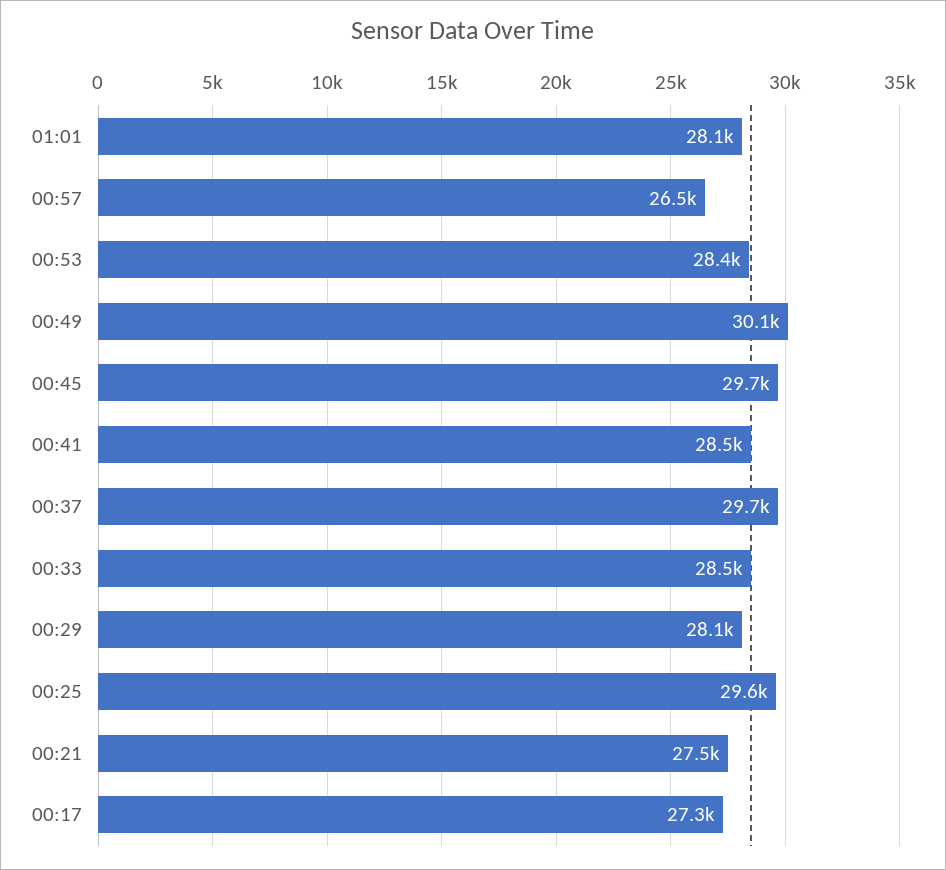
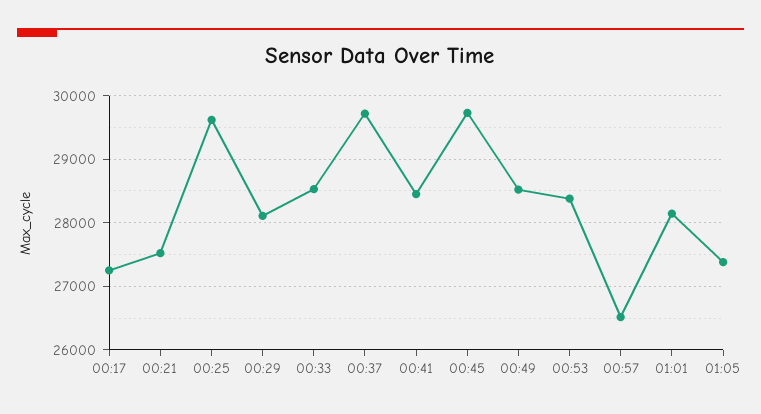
00:49: 30100 -> 28500
01:05: none -> 27400

